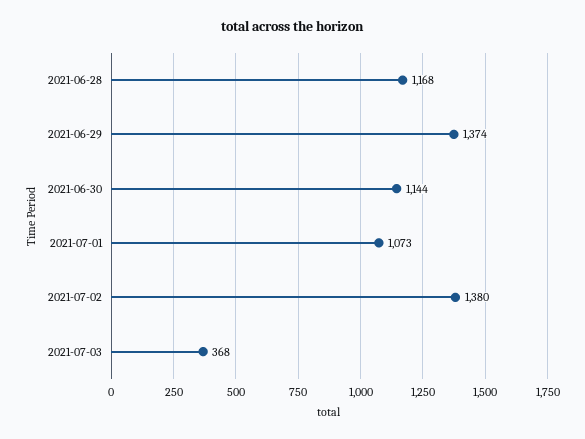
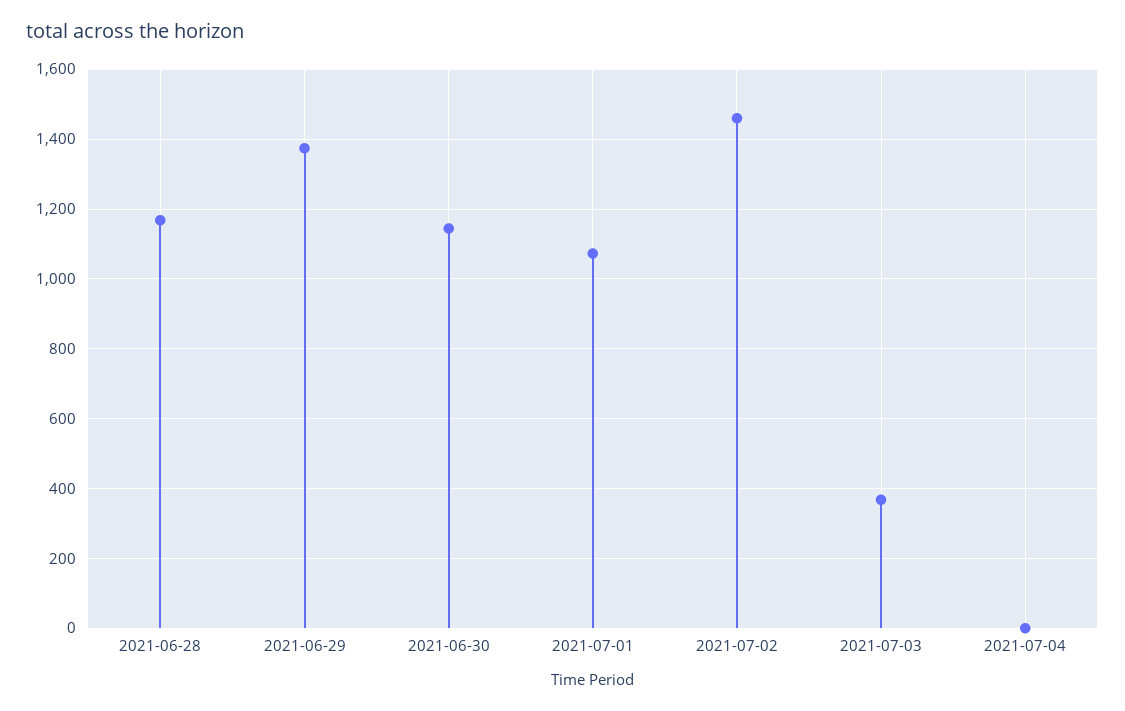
2021-07-02: 1380 -> 1460
2021-07-04: none -> 0

